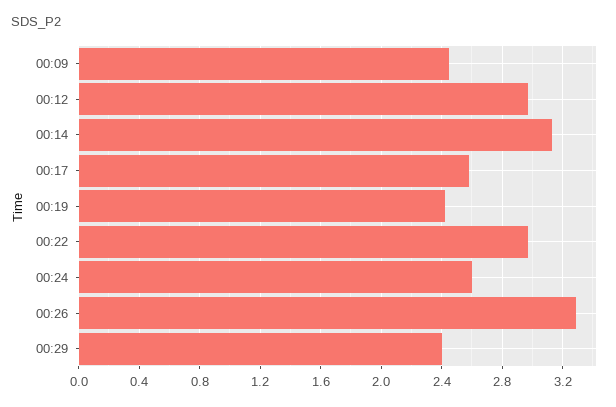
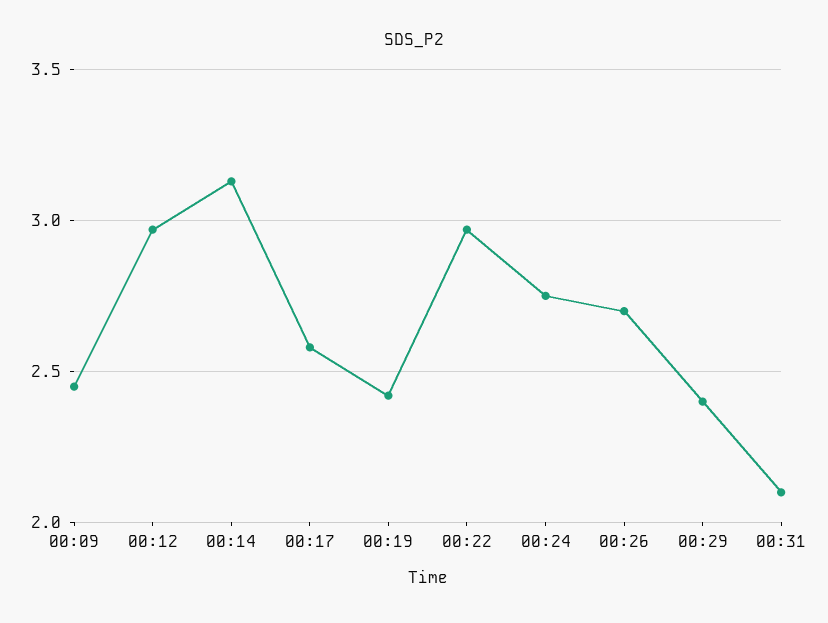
00:24: 2.6 -> 2.75
00:26: 3.3 -> 2.7
00:31: none -> 2.1

